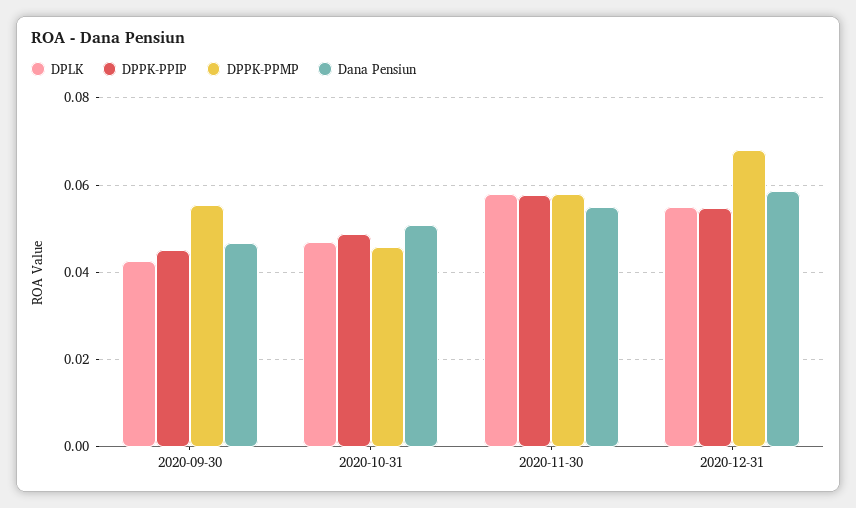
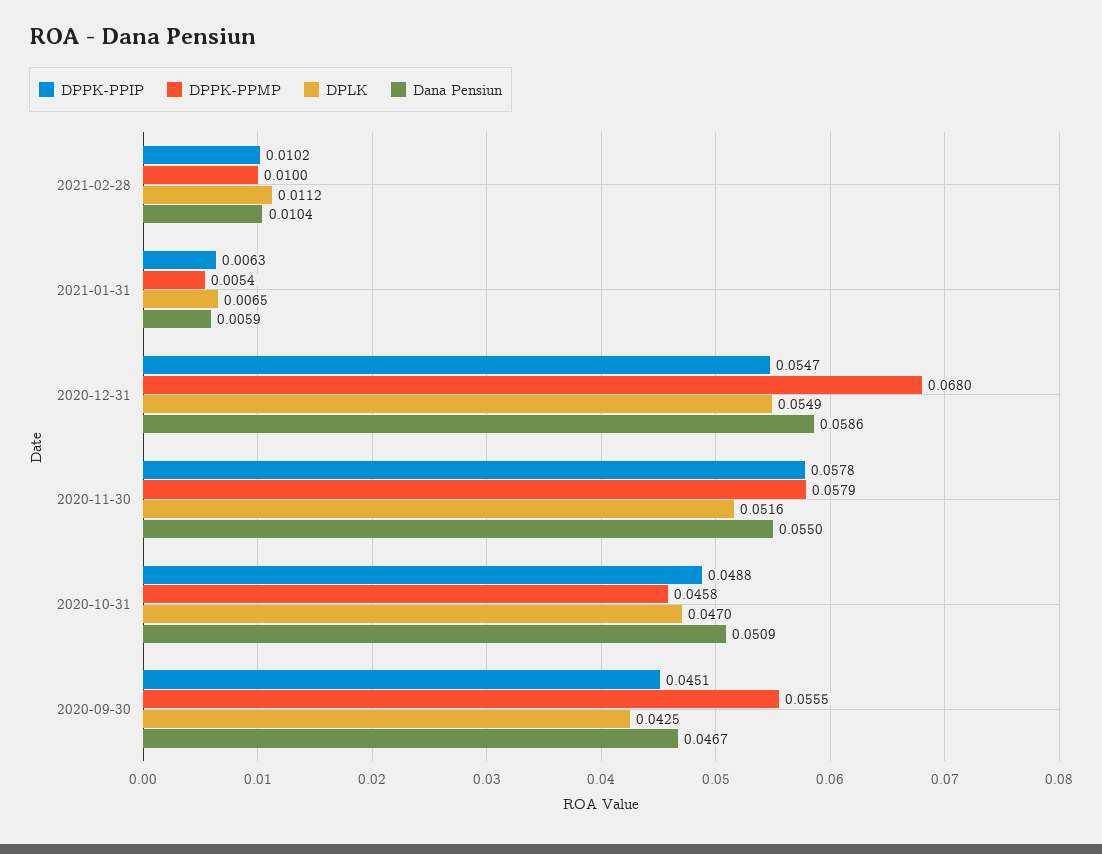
DPLK, 2020-11-30: 0.058 -> 0.0516
DPPK-PPIP, 2021-02-28: none -> 0.0102
DPPK-PPMP, 2021-02-28: none -> 0.01
DPLK, 2021-02-28: none -> 0.0112
Dana Pensiun, 2021-02-28: none -> 0.0104
DPPK-PPIP, 2021-01-31: none -> 0.0063
DPPK-PPMP, 2021-01-31: none -> 0.0054
DPLK, 2021-01-31: none -> 0.0065
Dana Pensiun, 2021-01-31: none -> 0.0059

